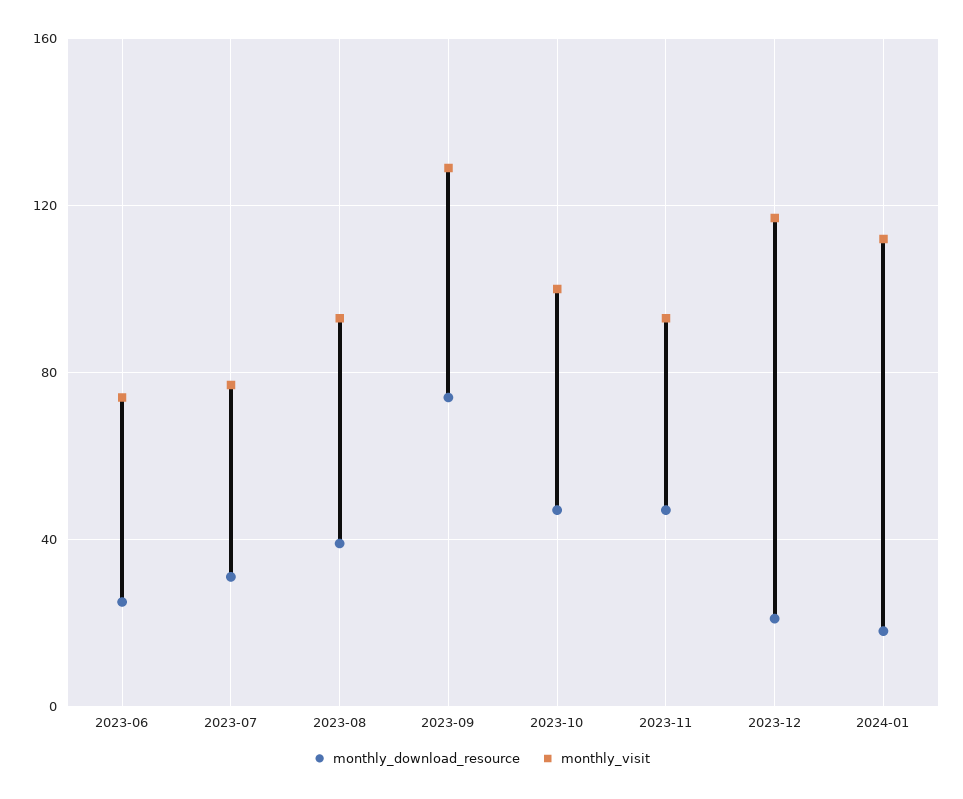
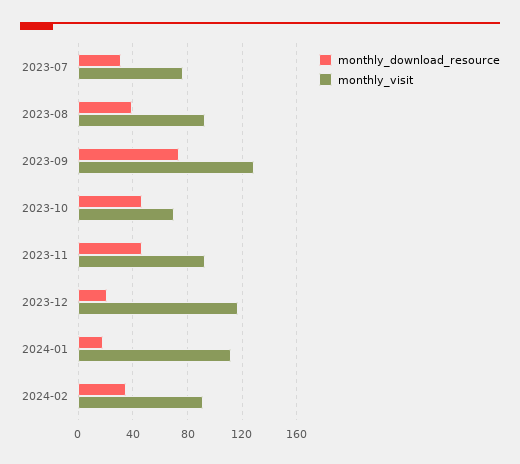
monthly_download_resource, 2023-06: 25 -> none
monthly_visit, 2023-06: 75 -> none
monthly_visit, 2023-10: 100 -> 70
monthly_download_resource, 2024-02: none -> 35
monthly_visit, 2024-02: none -> 90

